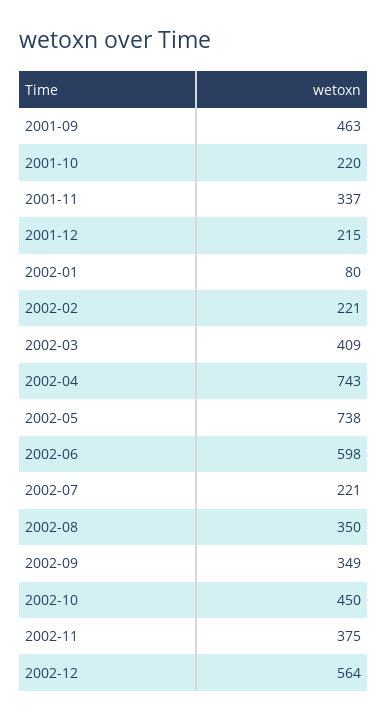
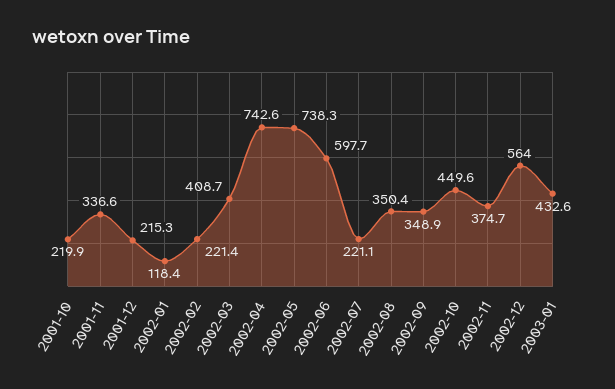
2001-09: 463 -> none
2002-01: 80 -> 118.4
2003-01: none -> 432.6

